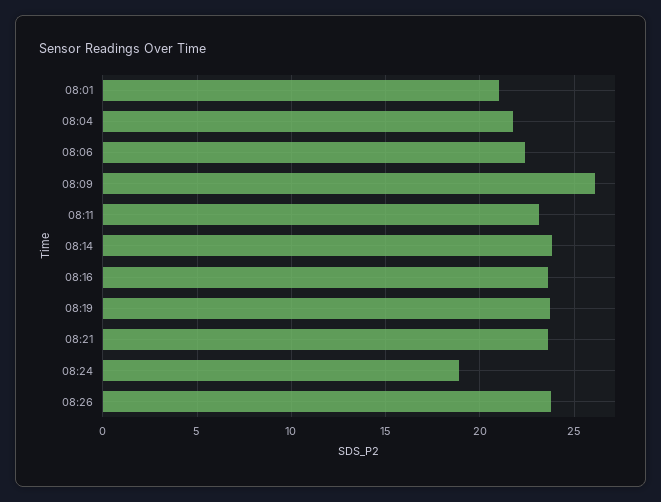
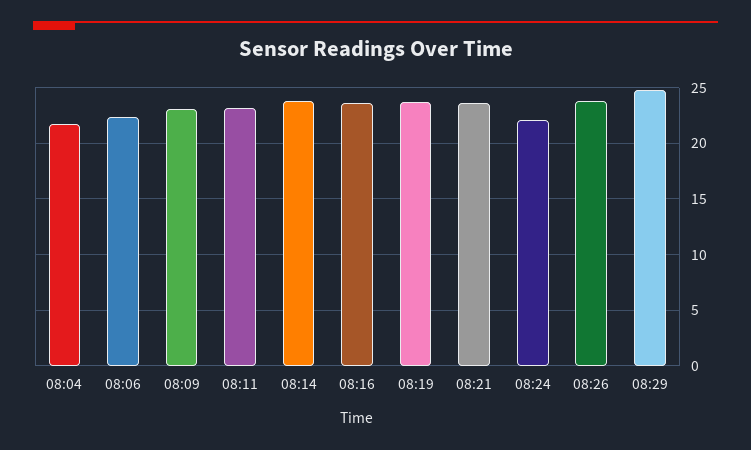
08:01: 21 -> none
08:09: 26 -> 23
08:24: 19 -> 22
08:29: none -> 25

